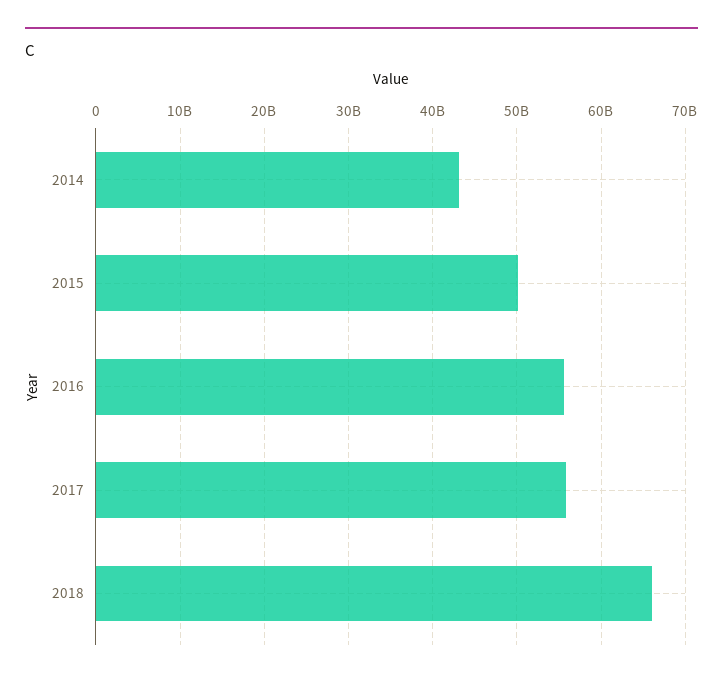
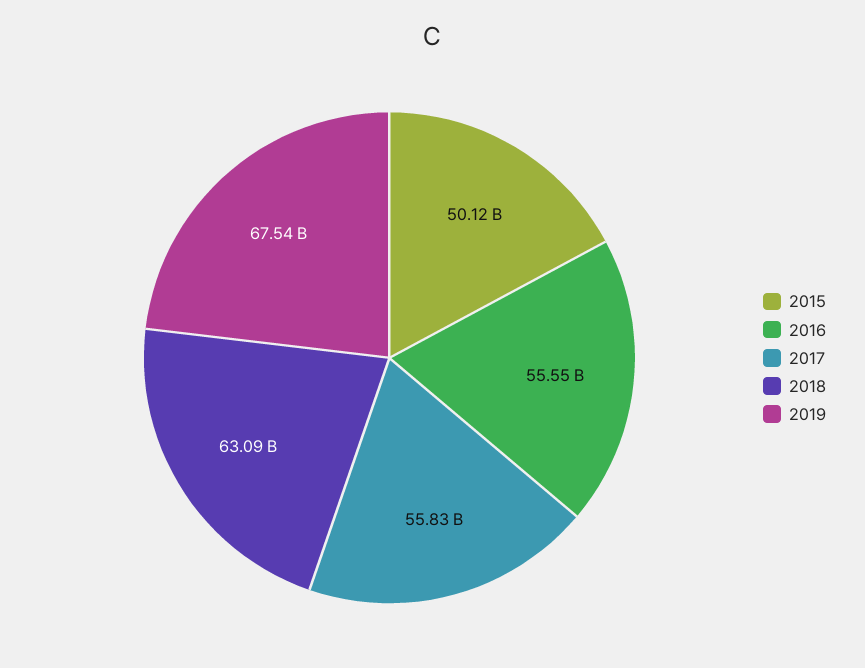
2014: 43000000000 -> none
2018: 66000000000 -> 63090000000
2019: none -> 67540000000

